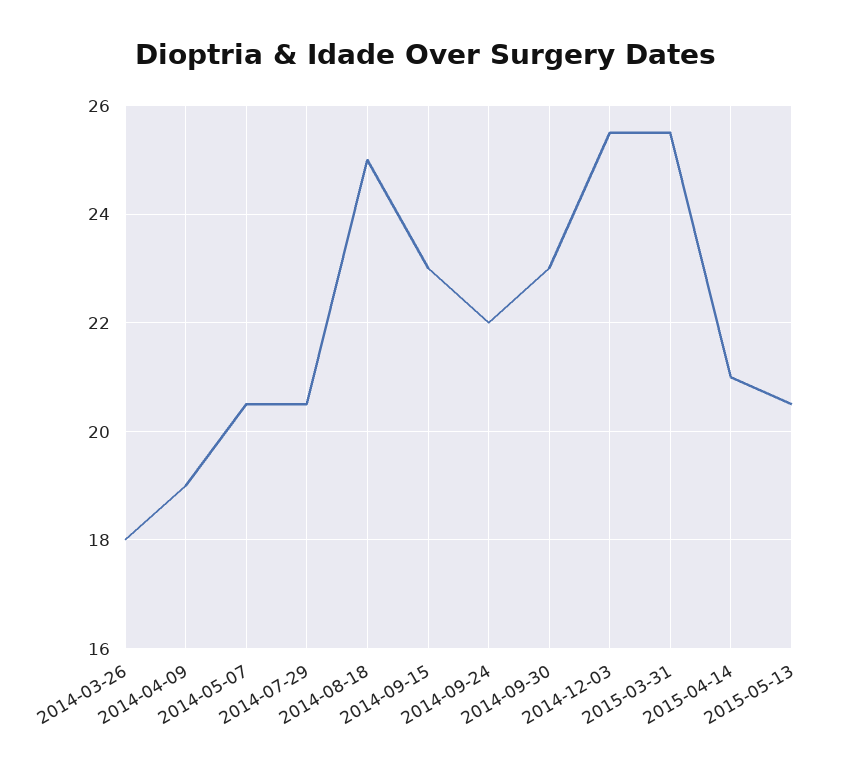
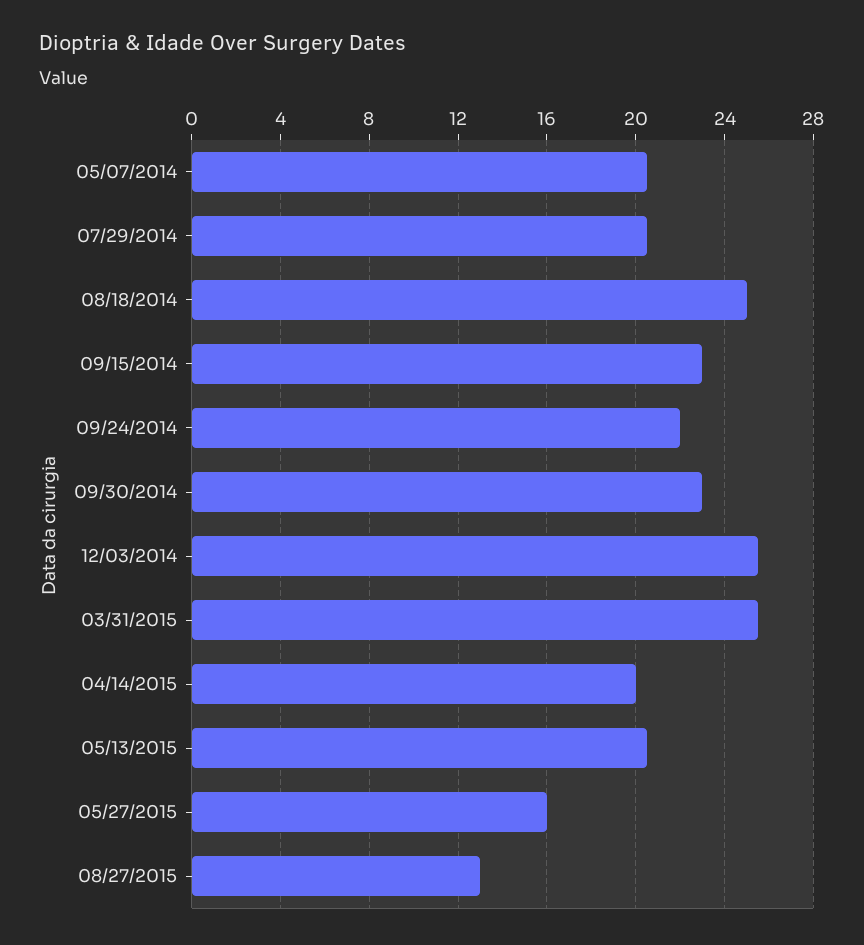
2014-03-26: 18 -> none
2014-04-09: 19 -> none
2015-04-14: 21 -> 20
05/27/2015: none -> 16
08/27/2015: none -> 13

